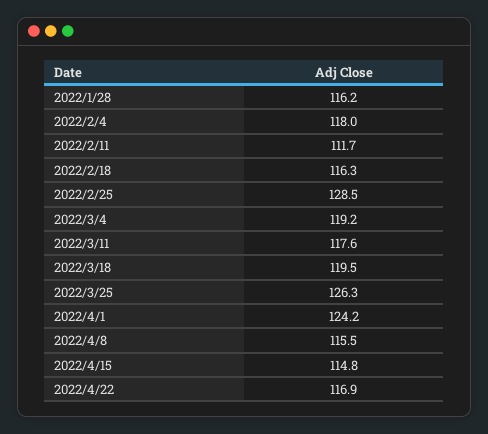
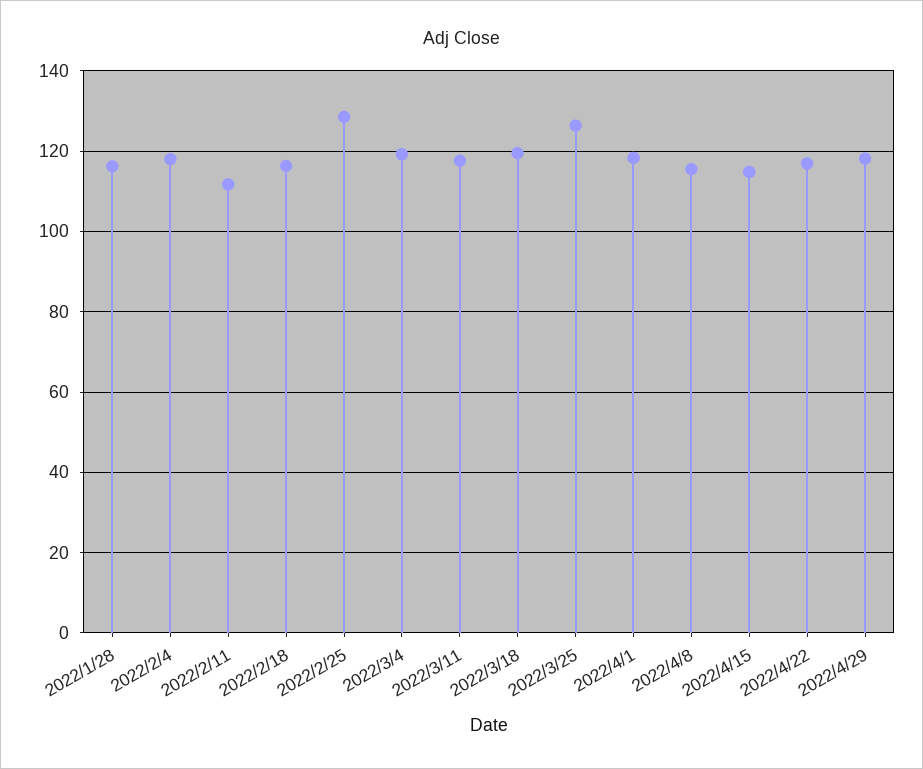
2022/4/1: 124.2 -> 118
2022/4/29: none -> 118

